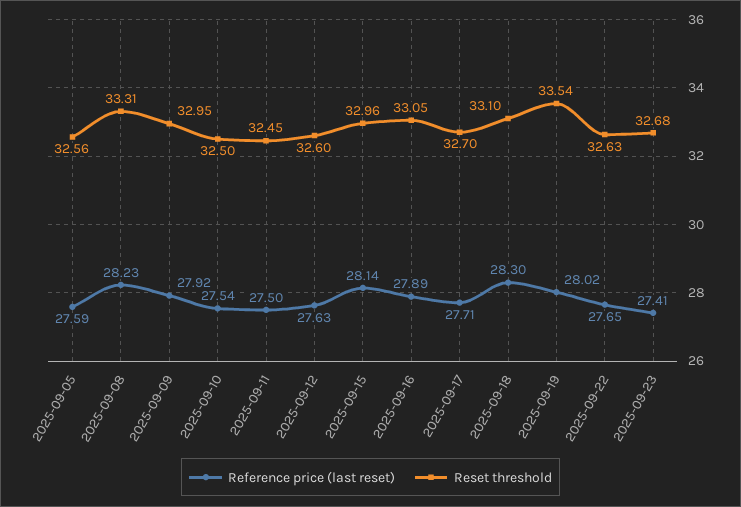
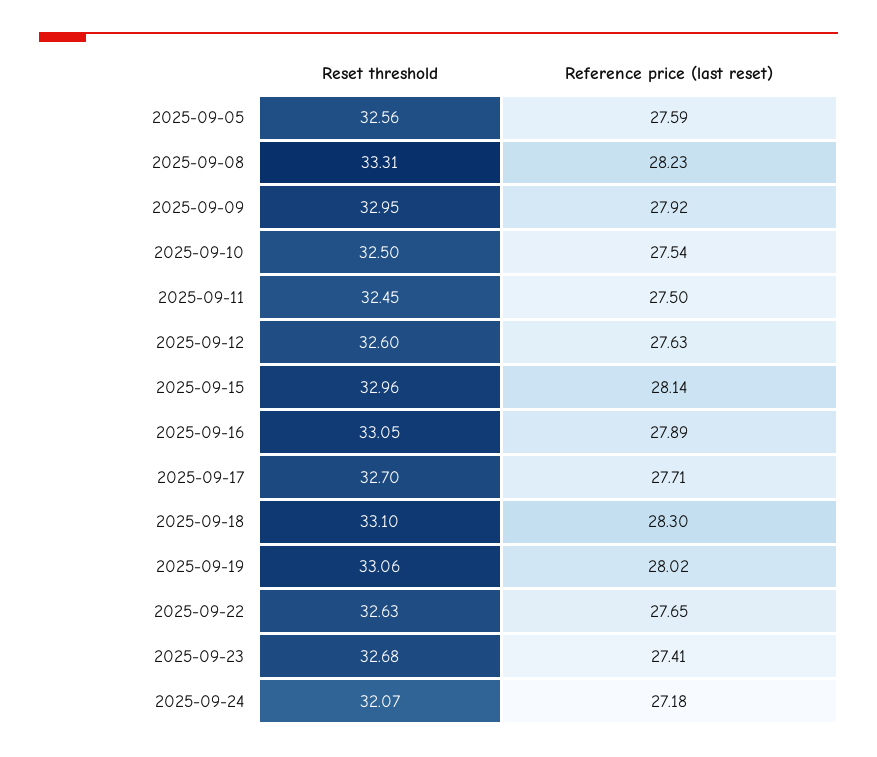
Reset threshold, 2025-09-19: 33.54 -> 33.06
Reset threshold, 2025-09-24: none -> 32.07
Reference price (last reset), 2025-09-24: none -> 27.18

